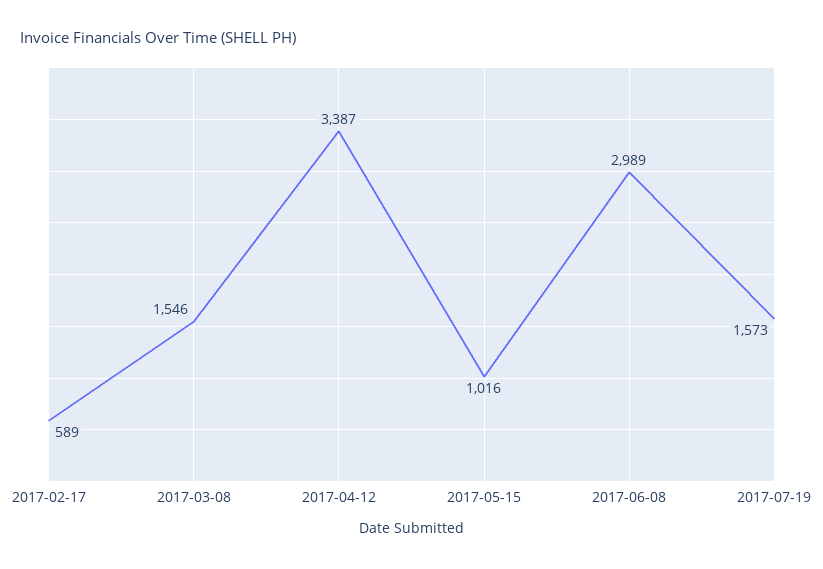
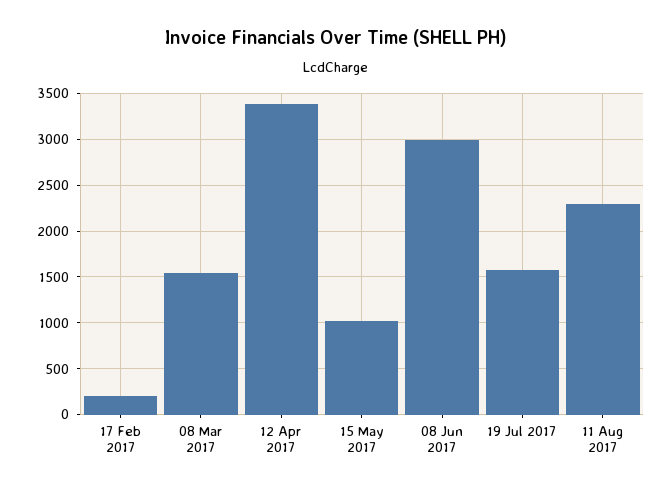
2017-02-17: 589 -> 200
11 Aug 2017: none -> 2300

